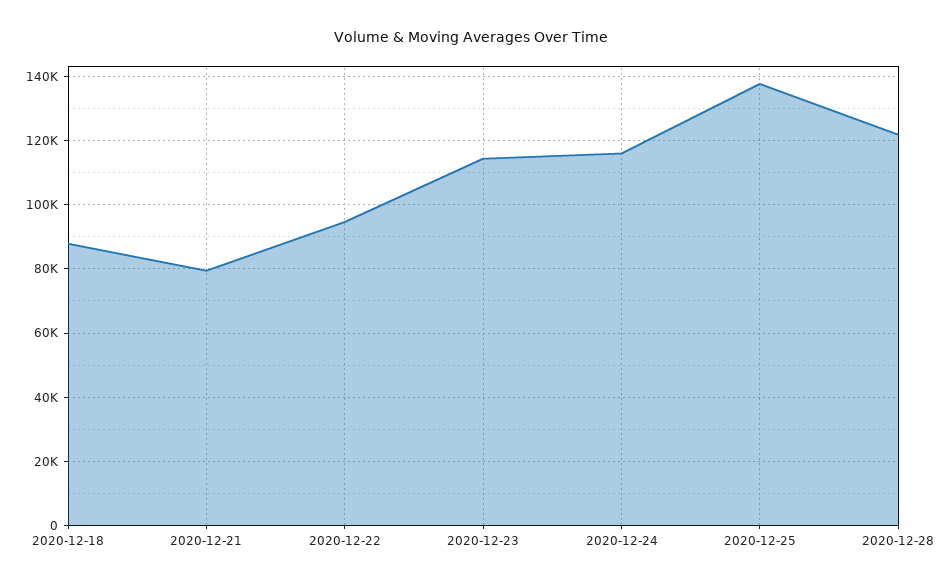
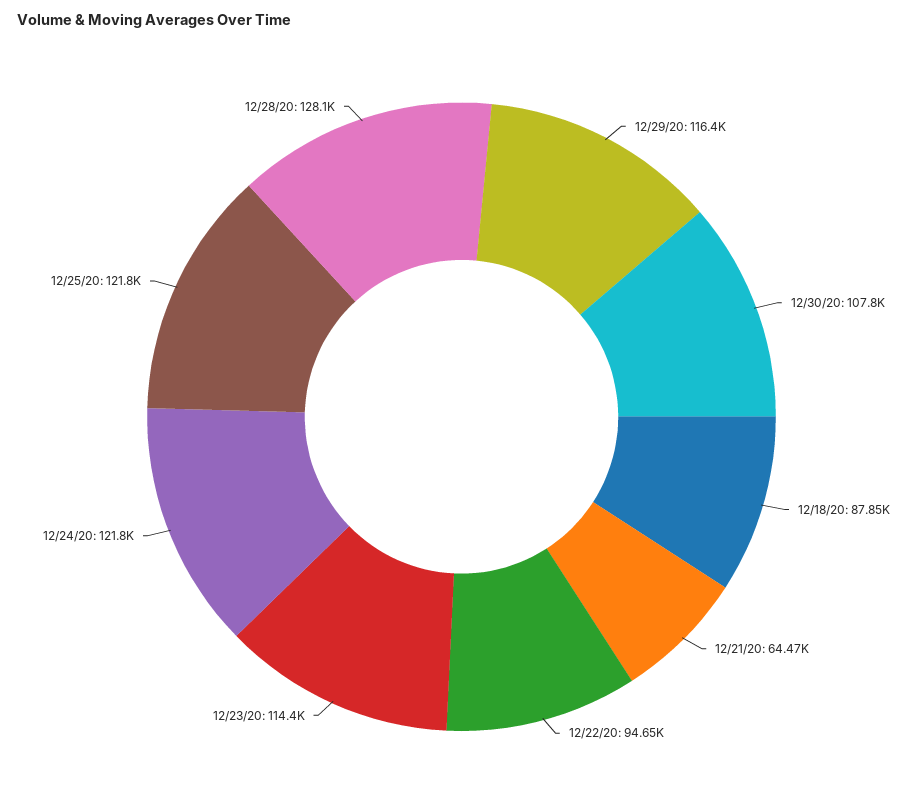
2020-12-21: 80000 -> 64470
2020-12-24: 116000 -> 121800
2020-12-25: 138000 -> 121800
2020-12-28: 122000 -> 128100
12/29/20: none -> 116400
12/30/20: none -> 107800

